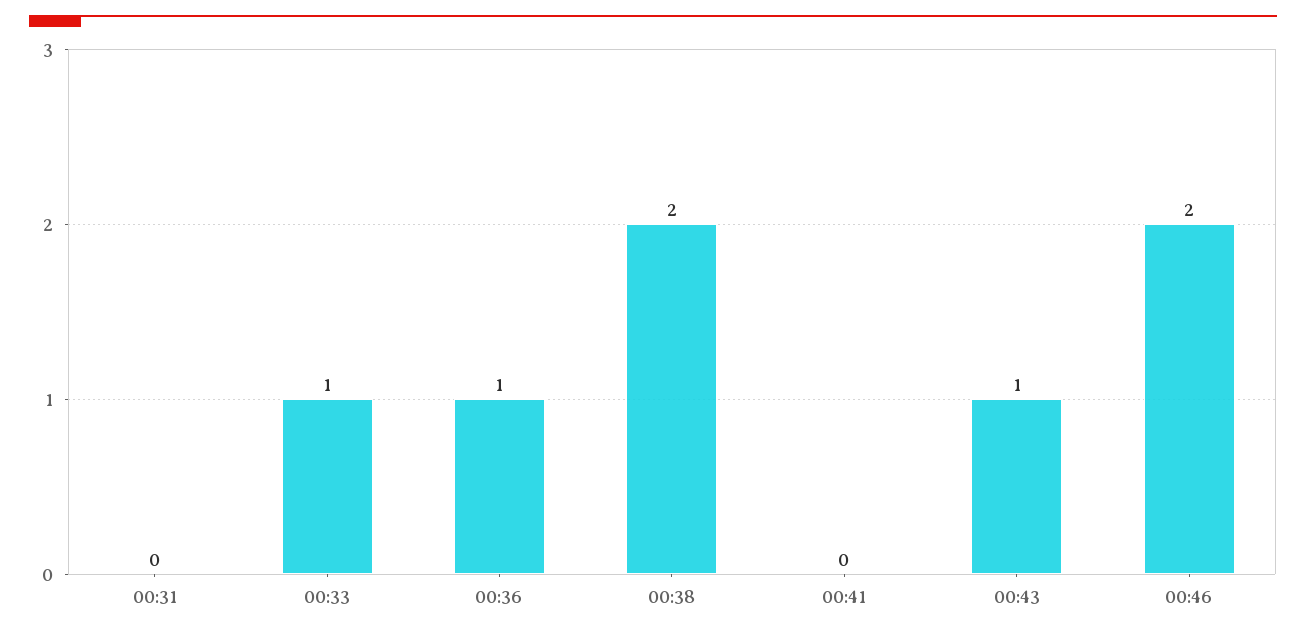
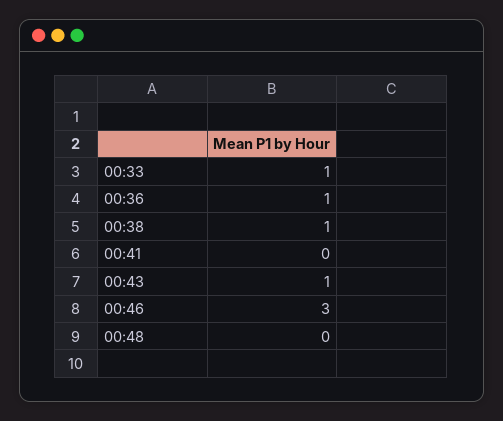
00:31: 0 -> none
00:38: 2 -> 1
00:46: 2 -> 3
00:48: none -> 0

